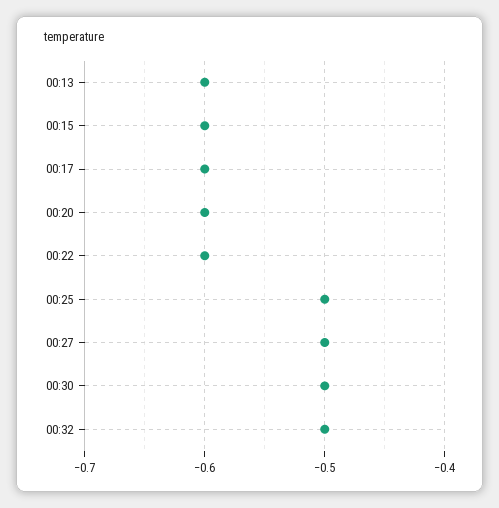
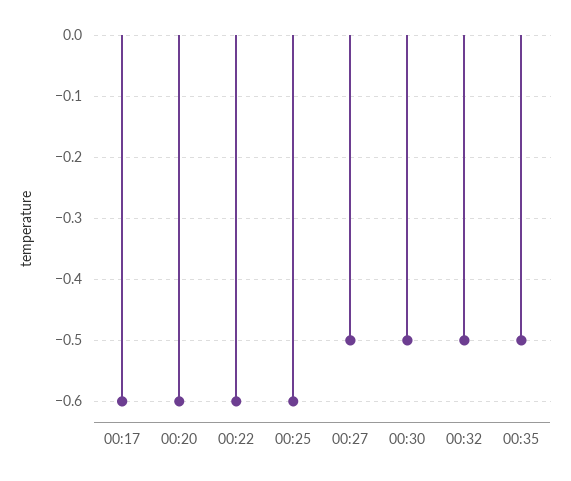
00:13: -0.6 -> none
00:15: -0.6 -> none
00:25: -0.5 -> -0.6
00:35: none -> -0.5

